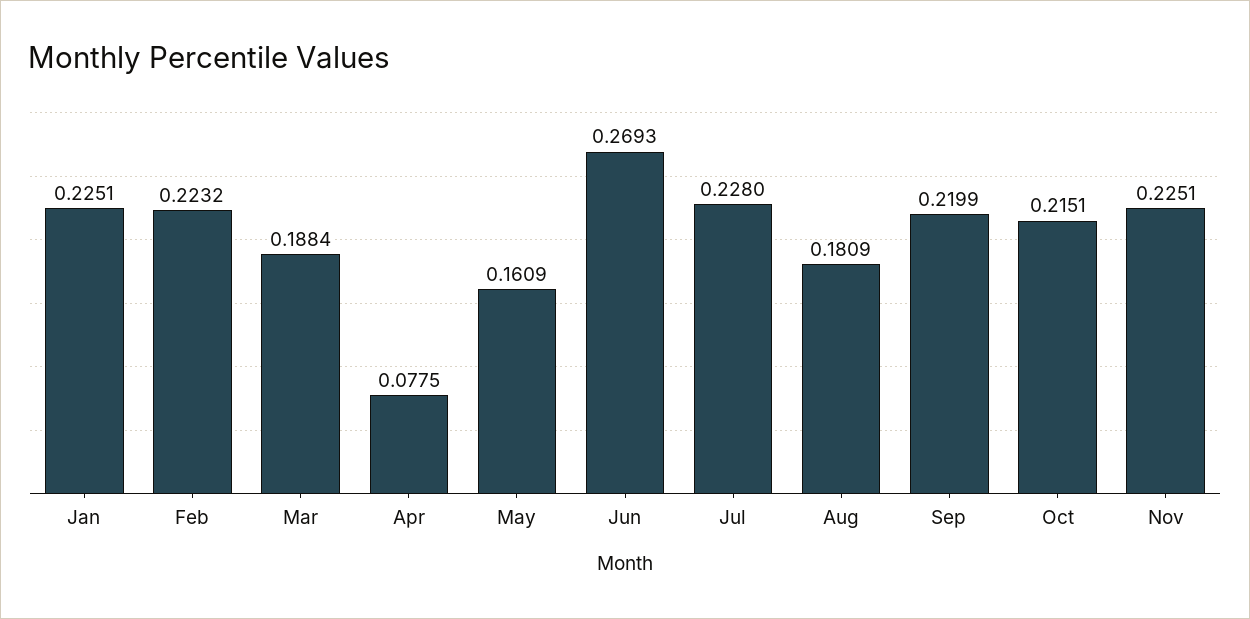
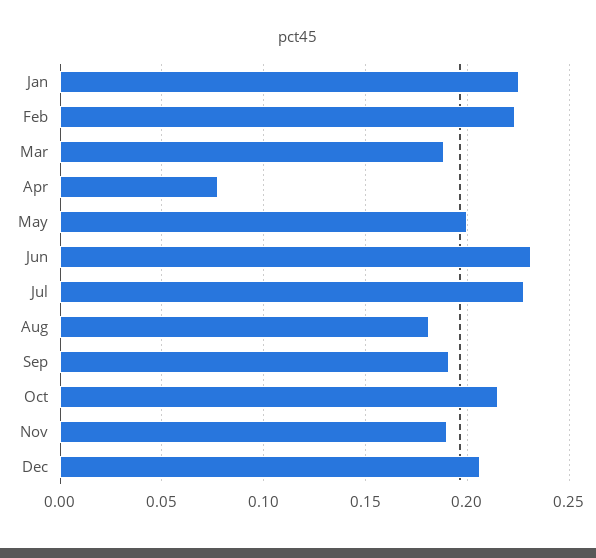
May: 0.1609 -> 0.2
Jun: 0.2693 -> 0.23
Sep: 0.2199 -> 0.19
Nov: 0.2251 -> 0.19
Dec: none -> 0.205

